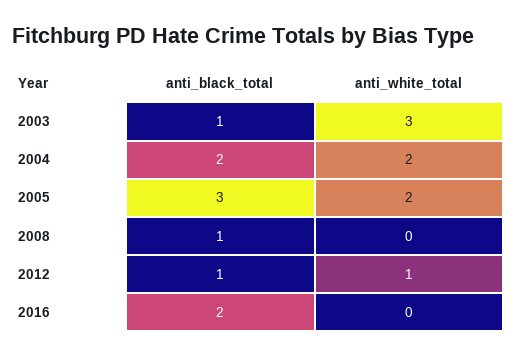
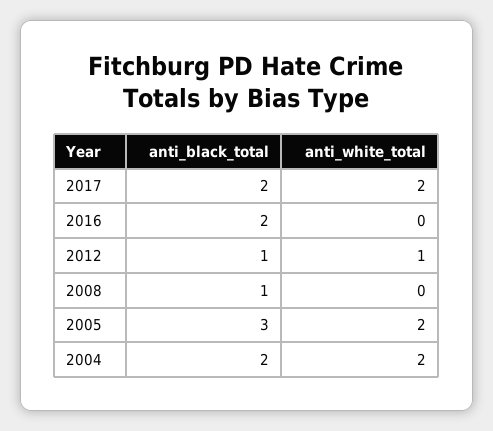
anti_black_total, 2003: 1 -> none
anti_white_total, 2003: 3 -> none
anti_black_total, 2017: none -> 2
anti_white_total, 2017: none -> 2

